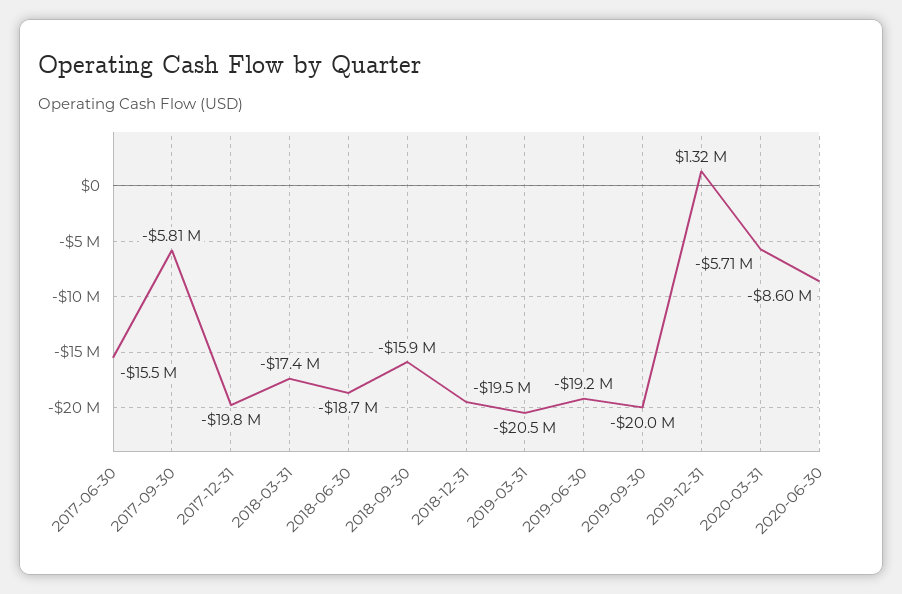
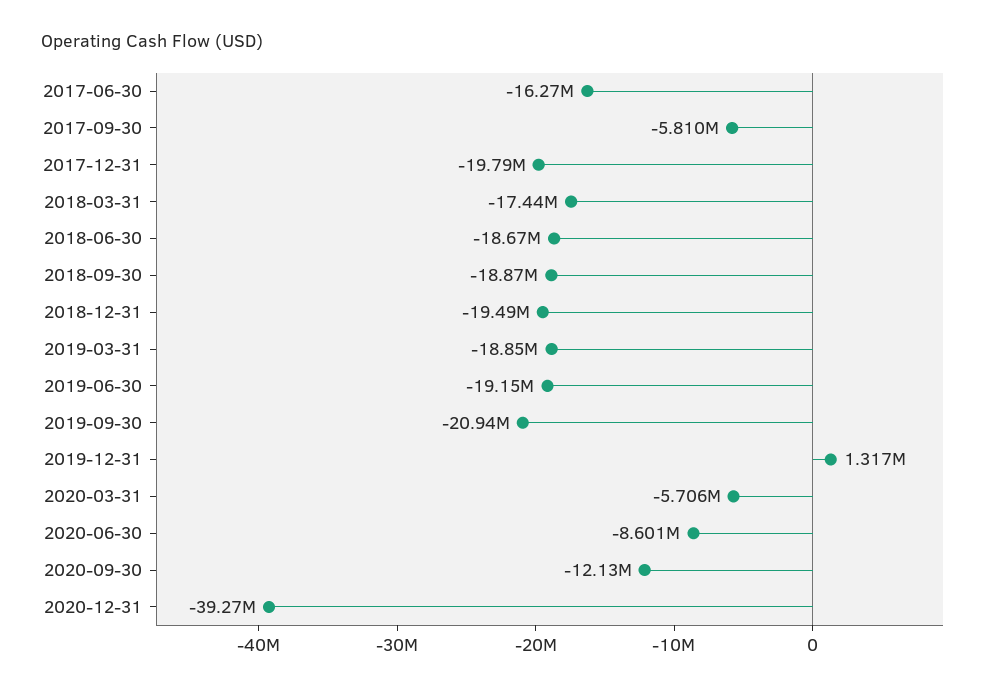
2017-06-30: -15500000 -> -16270000
2018-09-30: -15900000 -> -18870000
2019-03-31: -20500000 -> -18850000
2019-09-30: -20000000 -> -20940000
2020-09-30: none -> -12130000
2020-12-31: none -> -39270000

